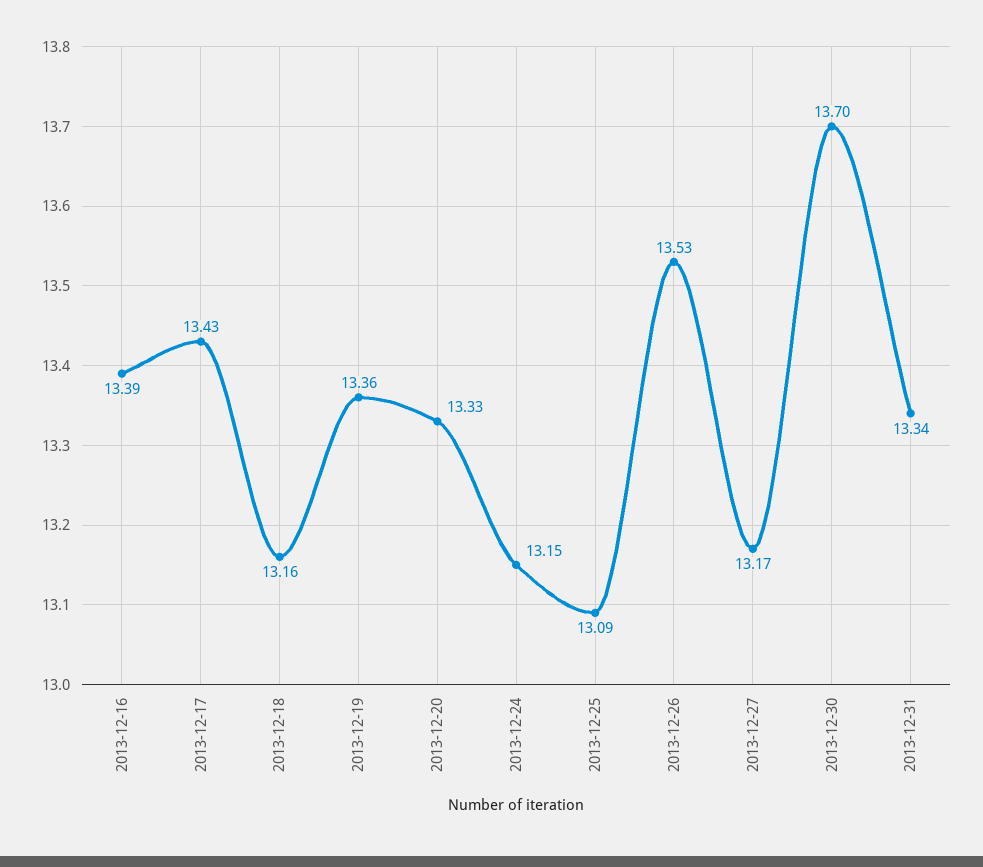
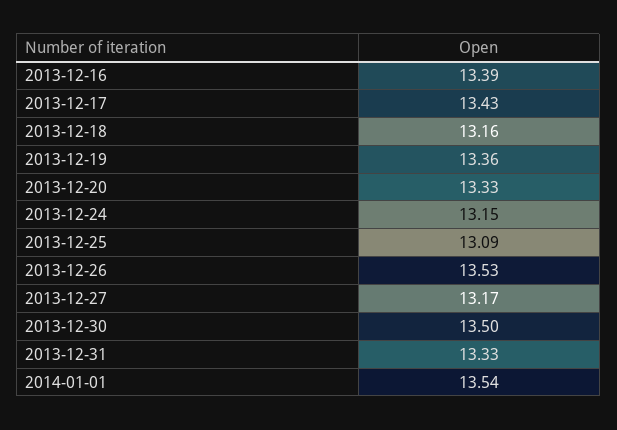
2013-12-30: 13.7 -> 13.5
2013-12-31: 13.34 -> 13.33
2014-01-01: none -> 13.54

